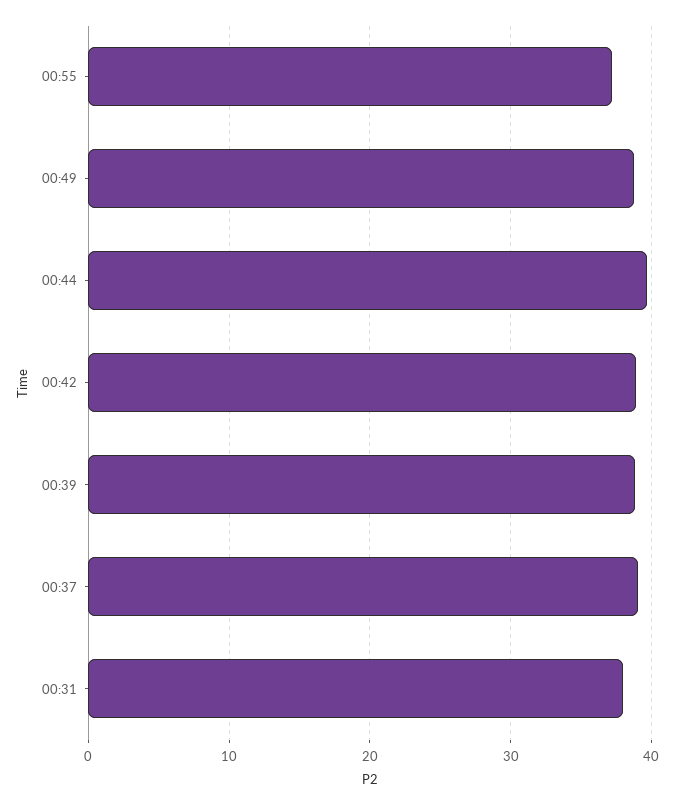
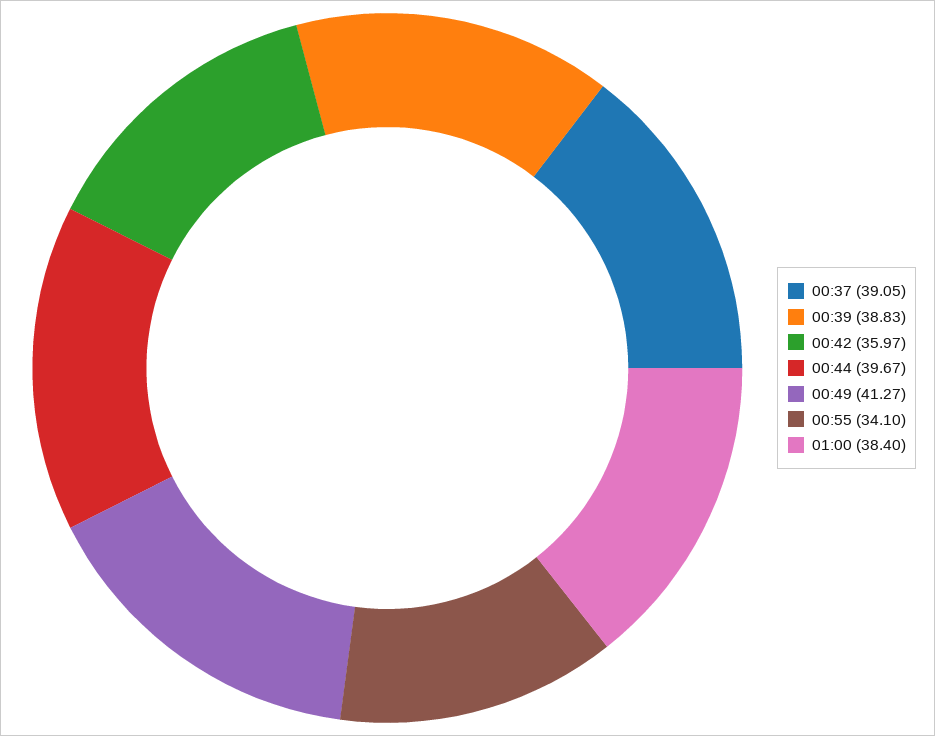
00:55: 37 -> 34.1
00:49: 39 -> 41.27
00:42: 39 -> 35.97
00:31: 38 -> none
01:00: none -> 38.4

